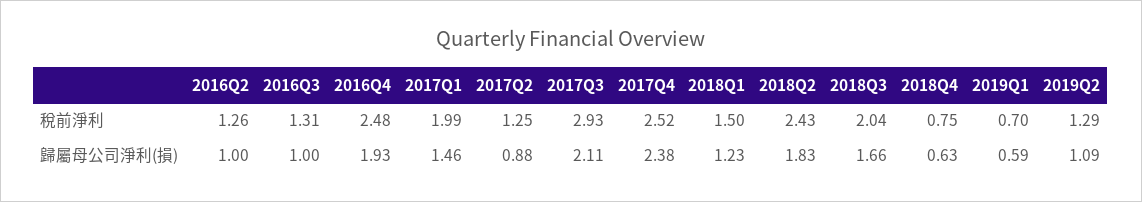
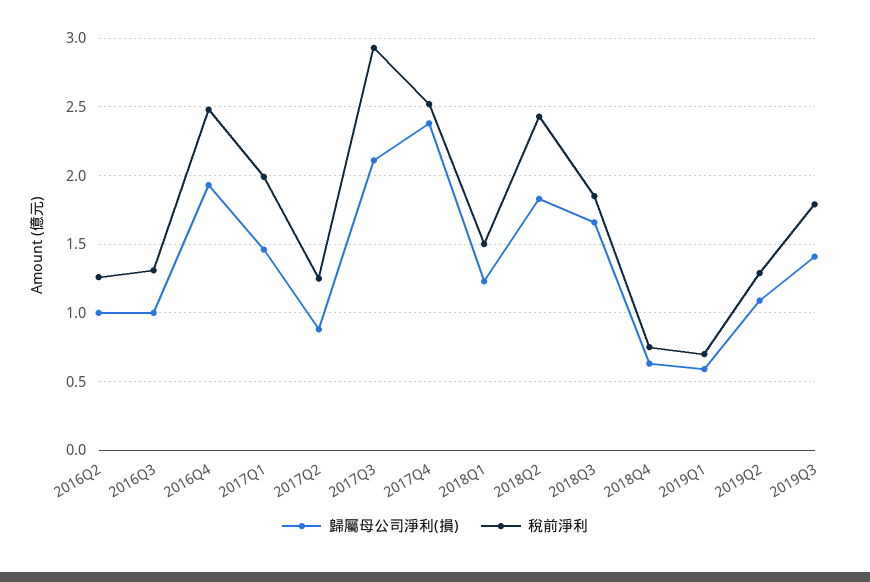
稅前淨利, 2018Q3: 2.04 -> 1.85
歸屬母公司淨利(損), 2019Q3: none -> 1.4
稅前淨利, 2019Q3: none -> 1.8

